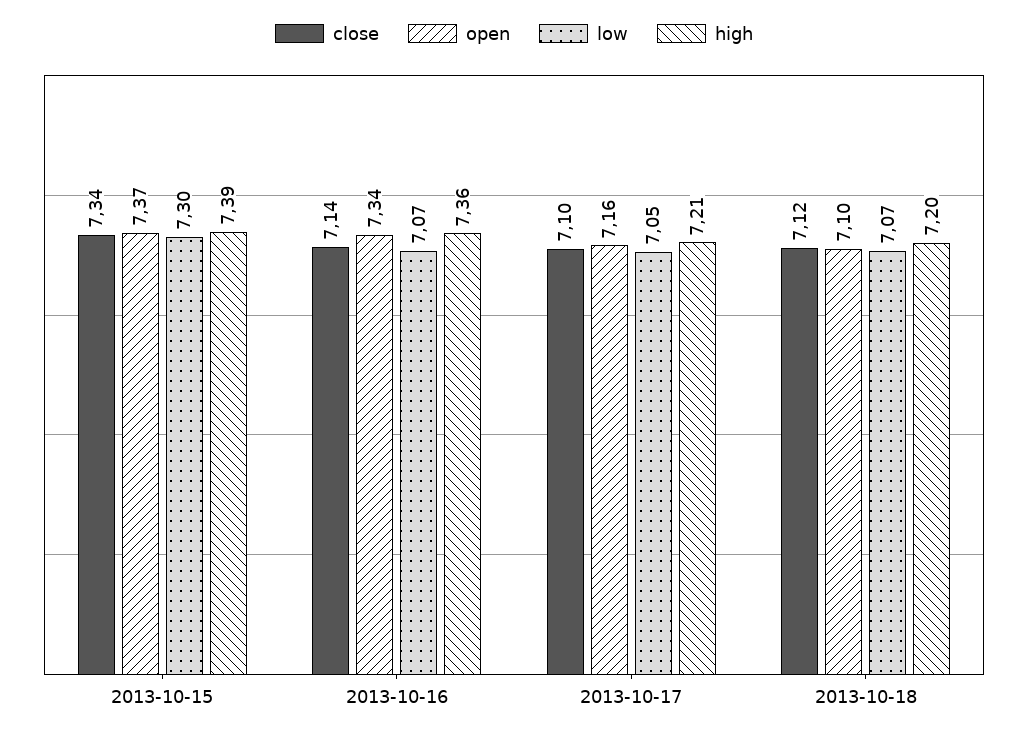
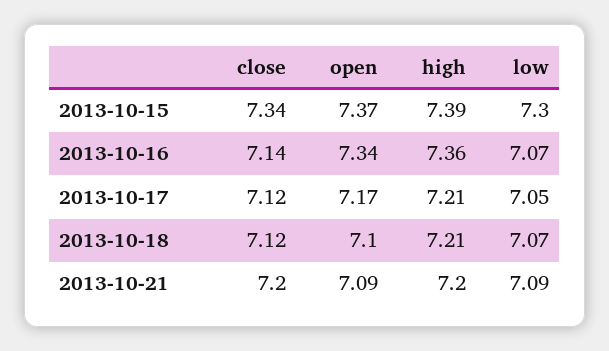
close, 2013-10-17: 7.1 -> 7.12
open, 2013-10-17: 7.16 -> 7.17
high, 2013-10-18: 7.2 -> 7.21
close, 2013-10-21: none -> 7.2
open, 2013-10-21: none -> 7.09
high, 2013-10-21: none -> 7.2
low, 2013-10-21: none -> 7.09

